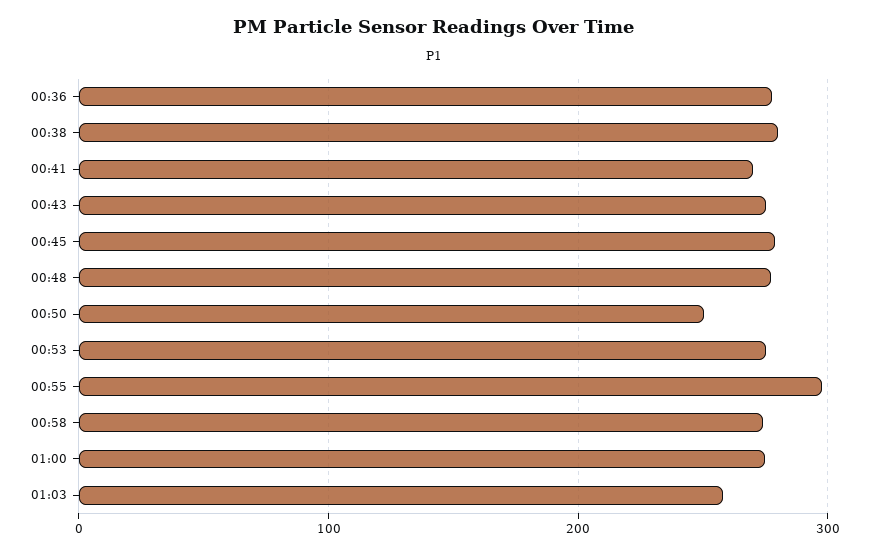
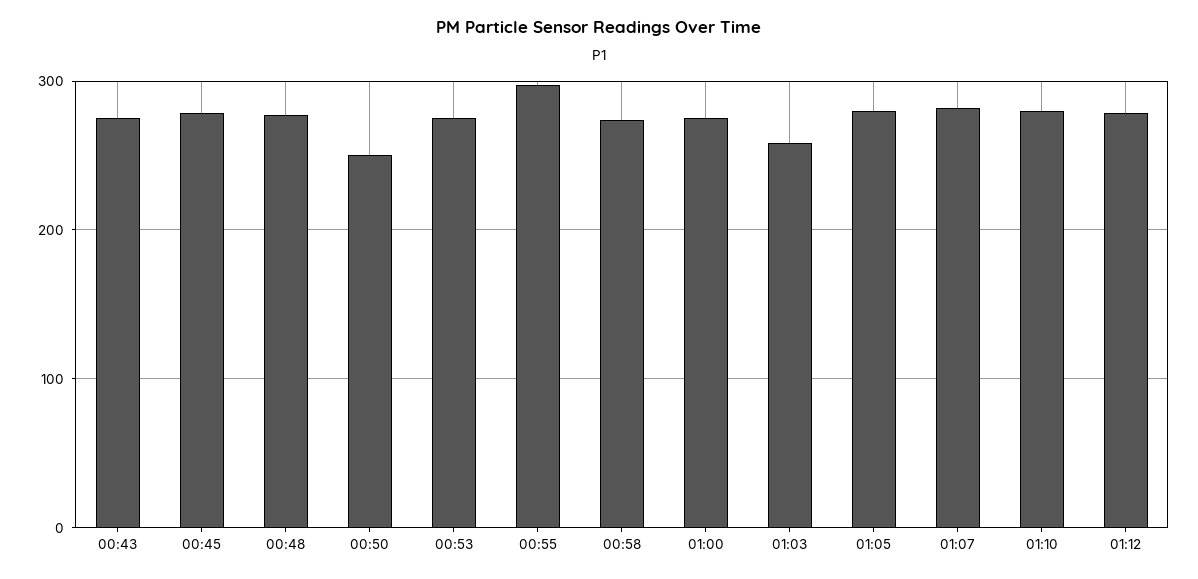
00:36: 280 -> none
00:38: 280 -> none
00:41: 270 -> none
01:05: none -> 280
01:07: none -> 280
01:10: none -> 280
01:12: none -> 280

